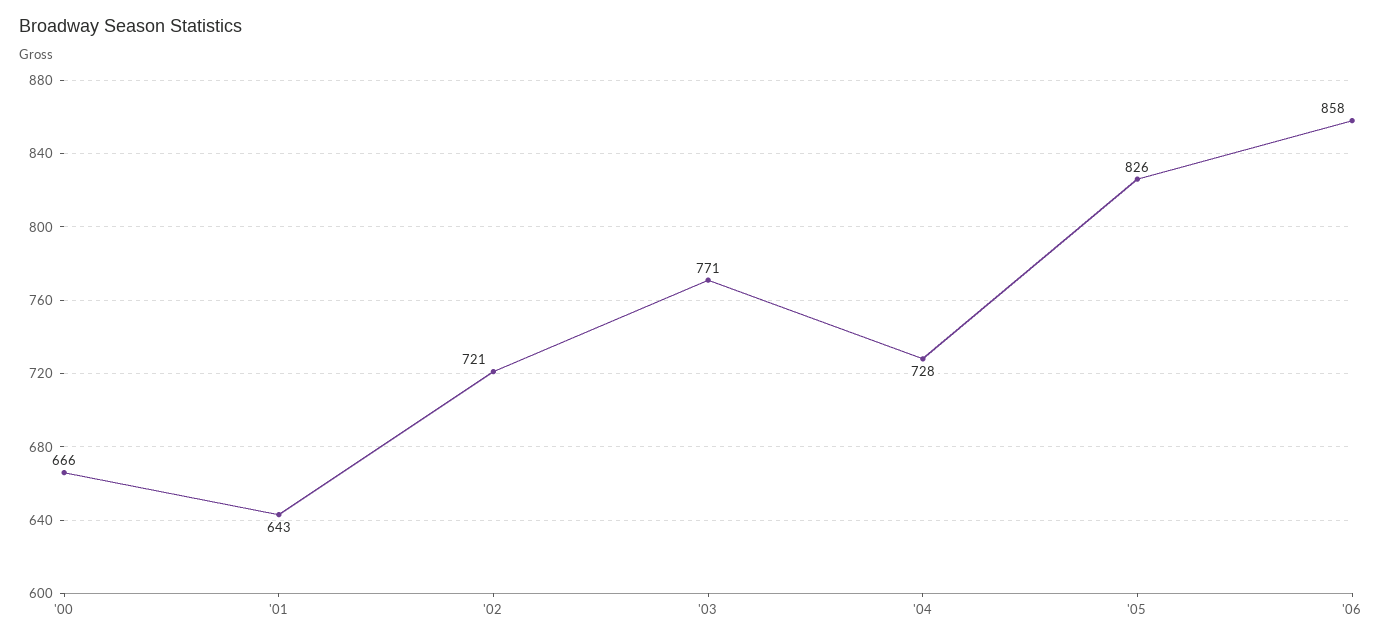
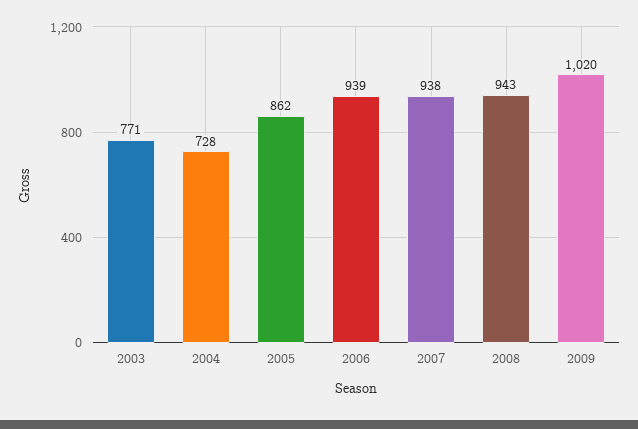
'00: 666 -> none
'01: 643 -> none
'02: 721 -> none
'05: 826 -> 862
'06: 858 -> 939
2007: none -> 938
2008: none -> 943
2009: none -> 1020

